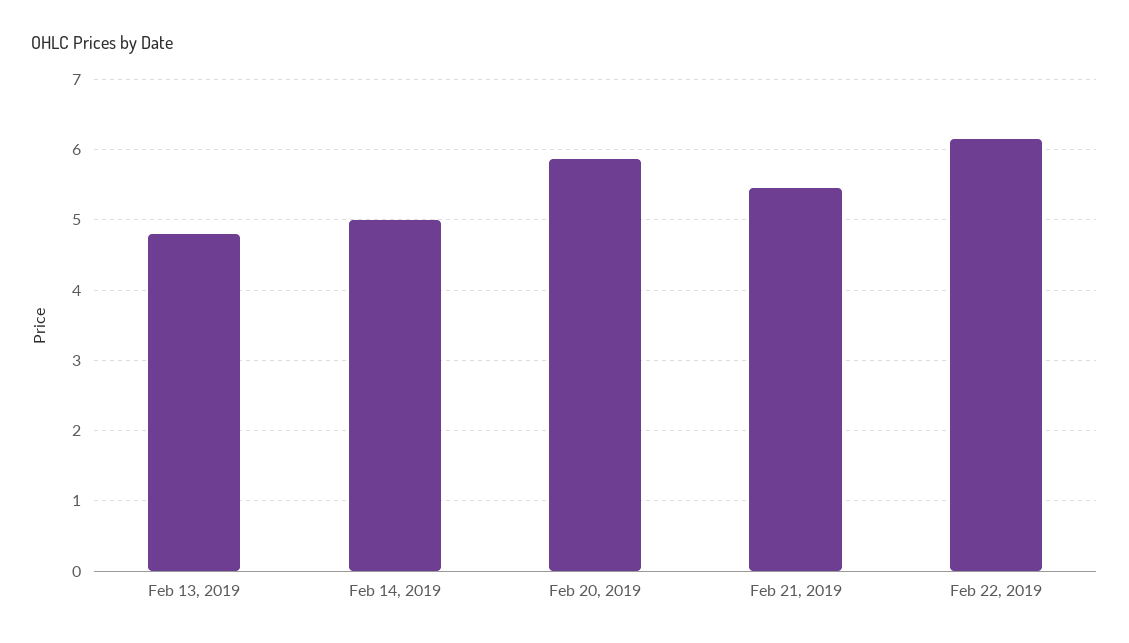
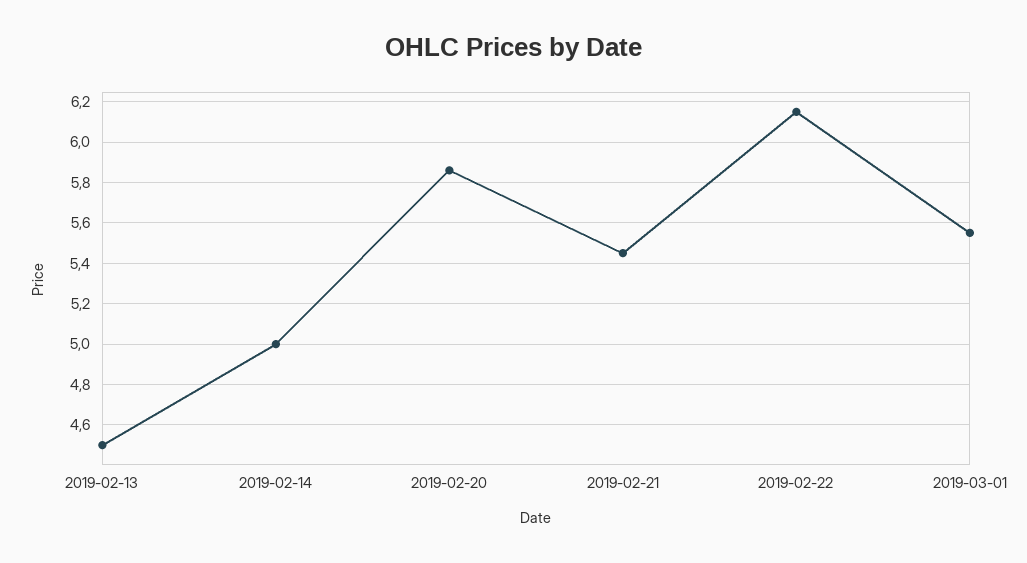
Feb 13, 2019: 4.8 -> 4.5
2019-03-01: none -> 5.55

